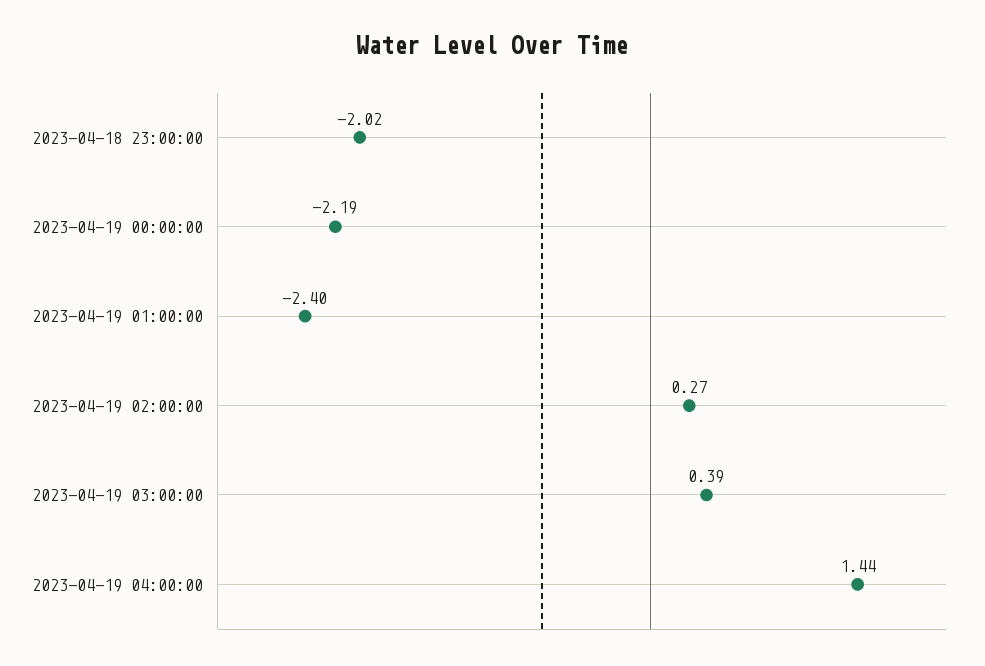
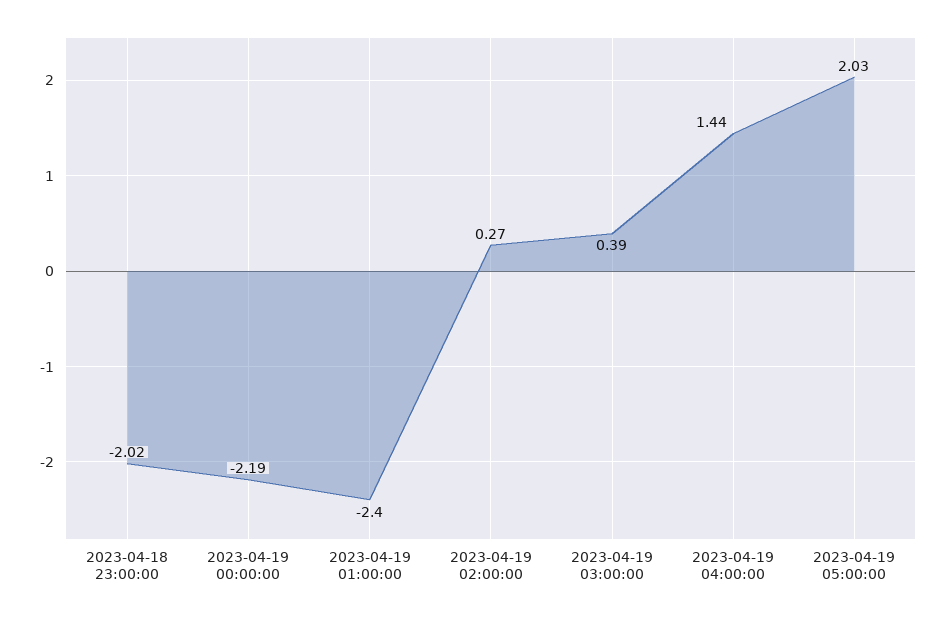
2023-04-19 05:00:00: none -> 2.03

